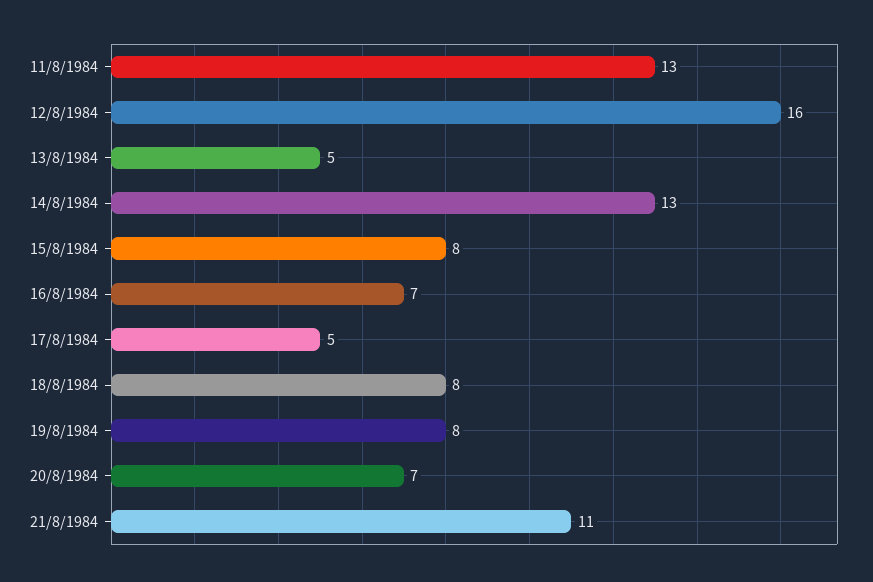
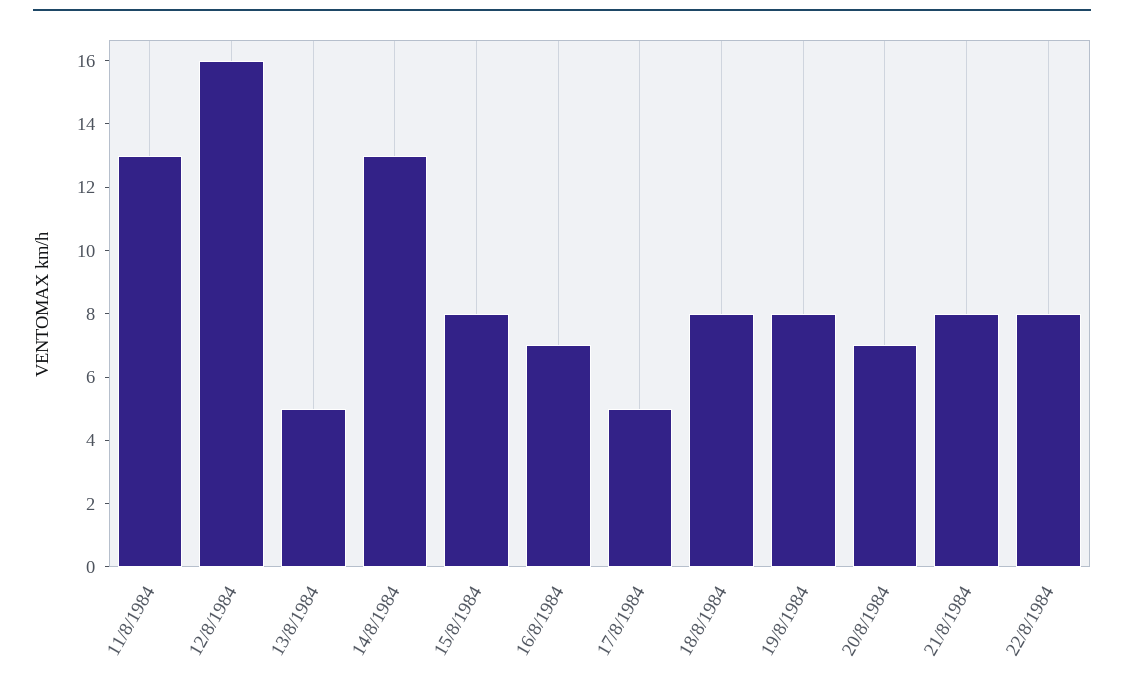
21/8/1984: 11 -> 8
22/8/1984: none -> 8

